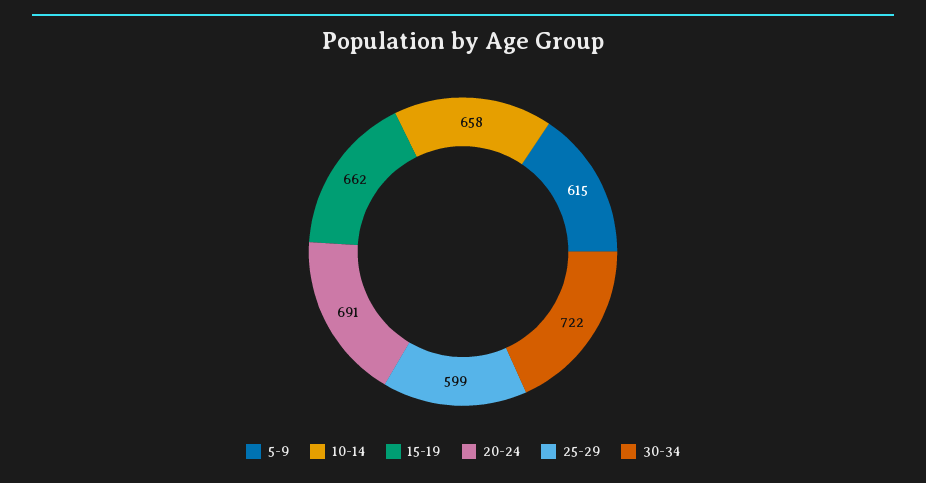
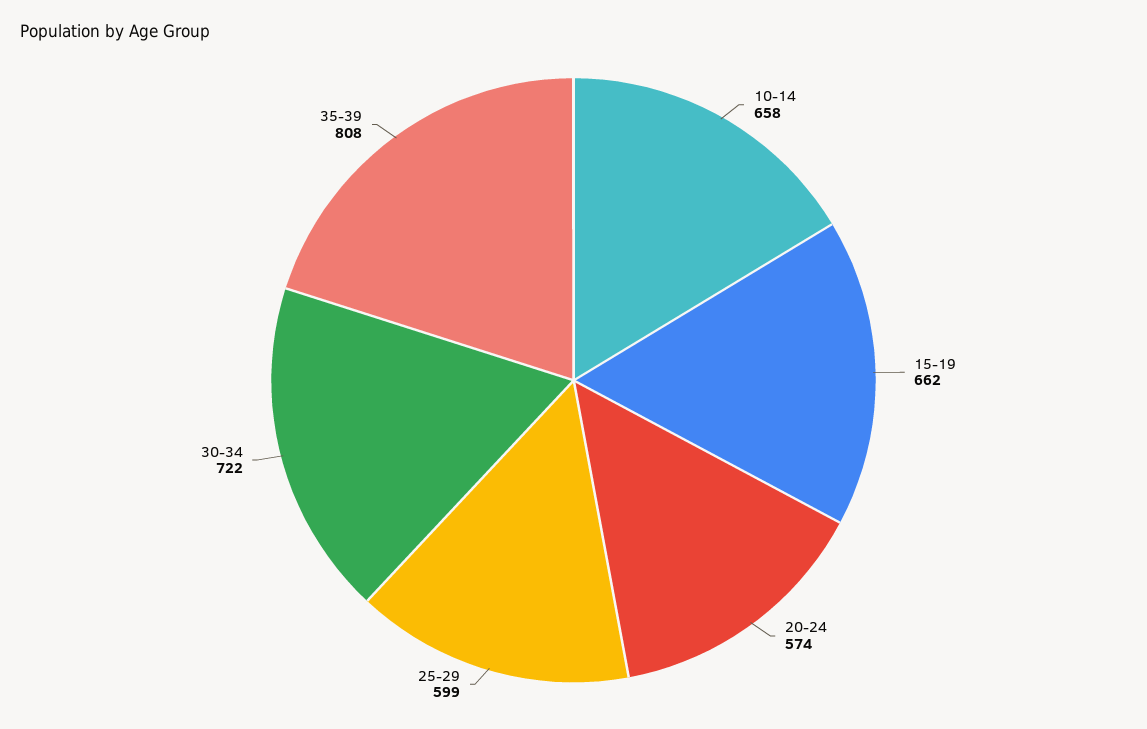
5-9: 615 -> none
20-24: 691 -> 574
35-39: none -> 808

